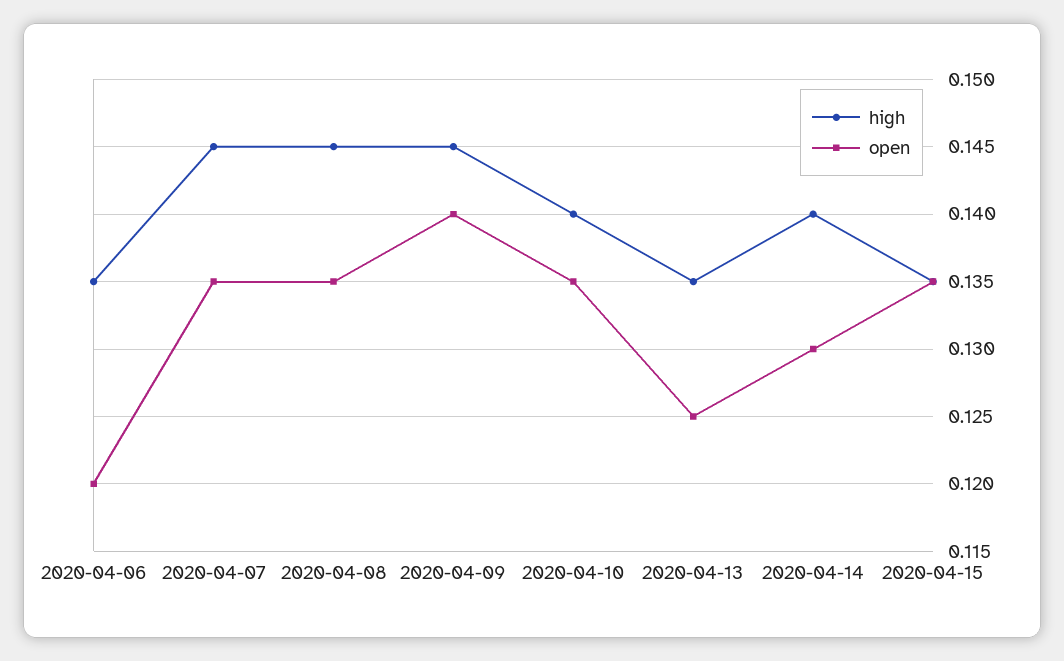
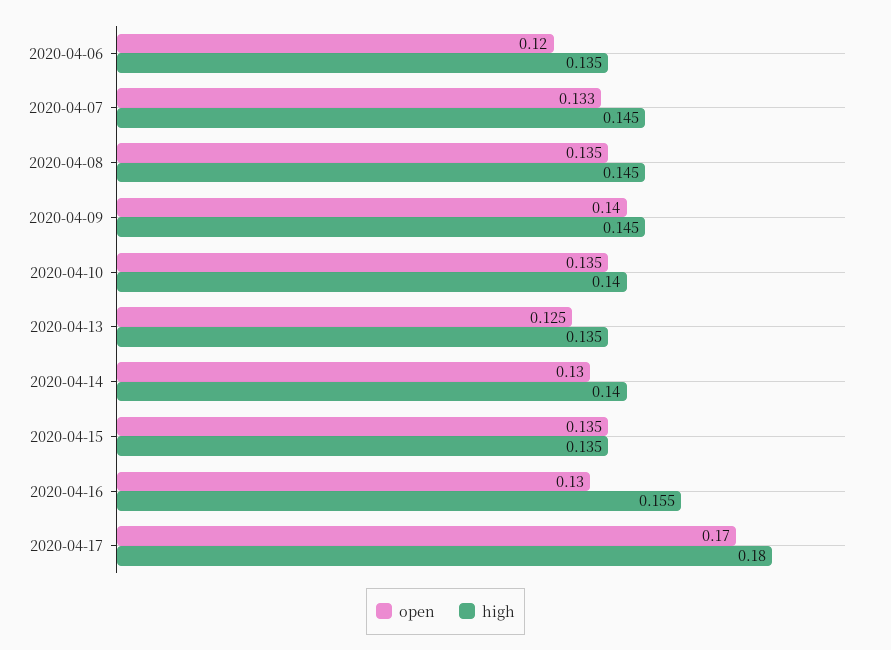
open, 2020-04-07: 0.135 -> 0.133
open, 2020-04-16: none -> 0.13
high, 2020-04-16: none -> 0.155
open, 2020-04-17: none -> 0.17
high, 2020-04-17: none -> 0.18

